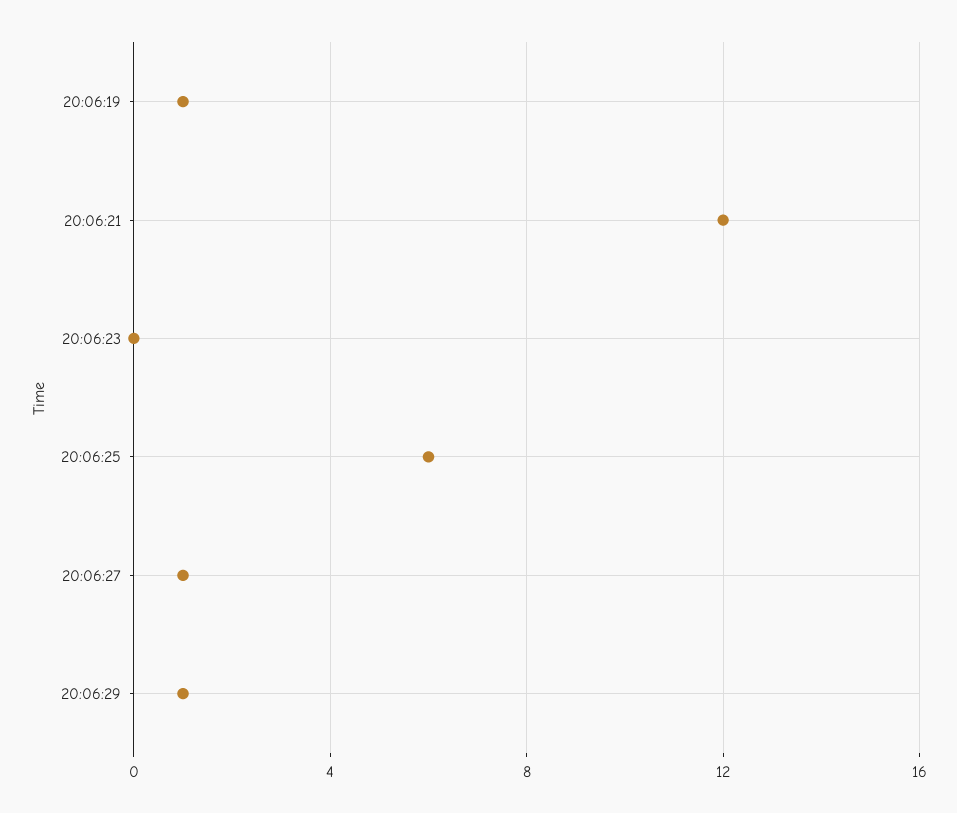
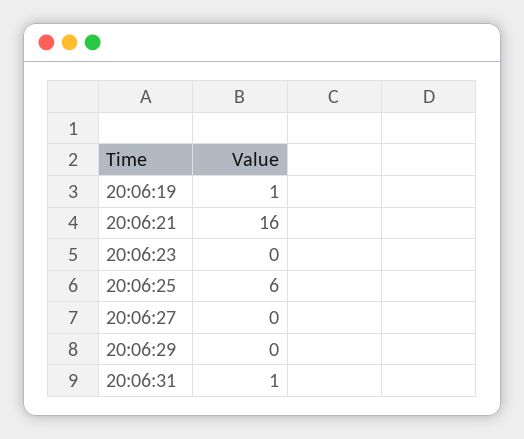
20:06:21: 12 -> 16
20:06:27: 1 -> 0
20:06:29: 1 -> 0
20:06:31: none -> 1

